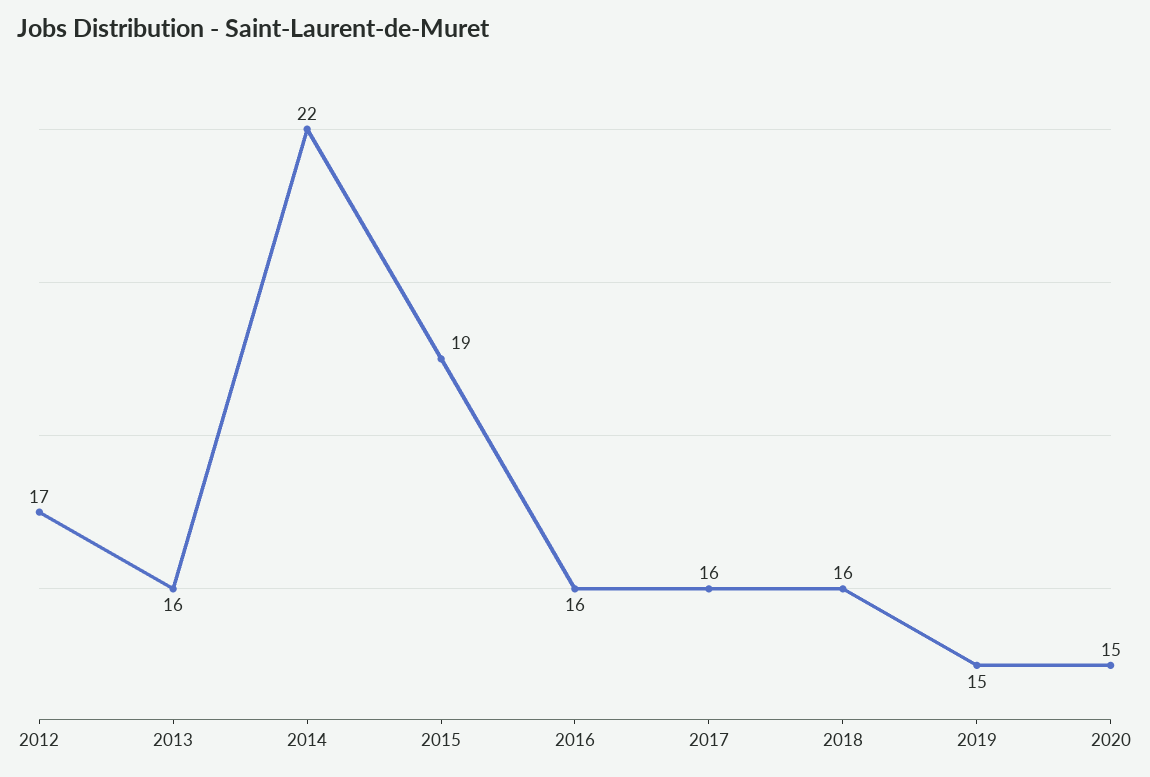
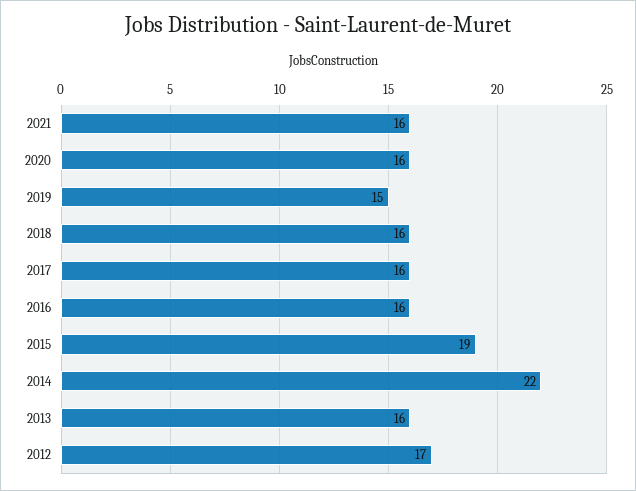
2020: 15 -> 16
2021: none -> 16

